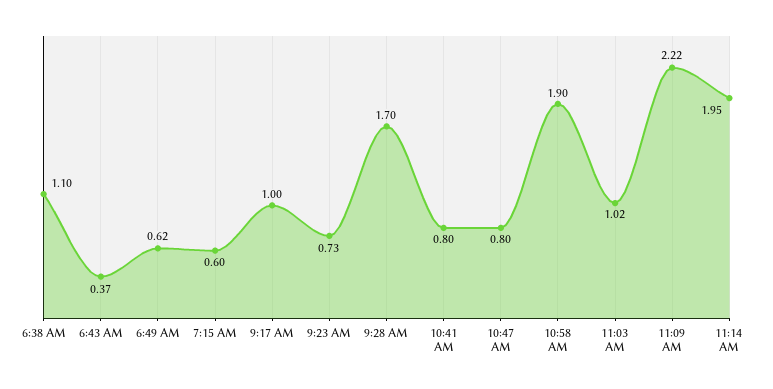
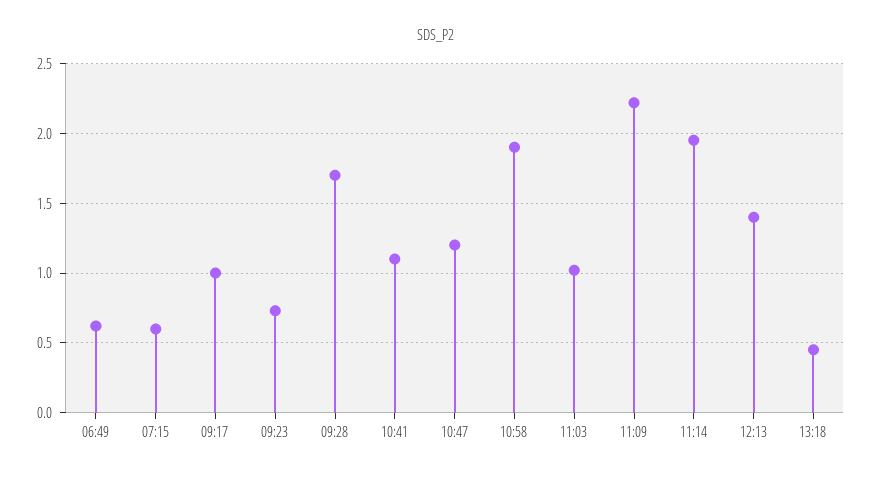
6:38 AM: 1.1 -> none
6:43 AM: 0.37 -> none
10:41 AM: 0.8 -> 1.1
10:47 AM: 0.8 -> 1.2
12:13: none -> 1.4
13:18: none -> 0.45

